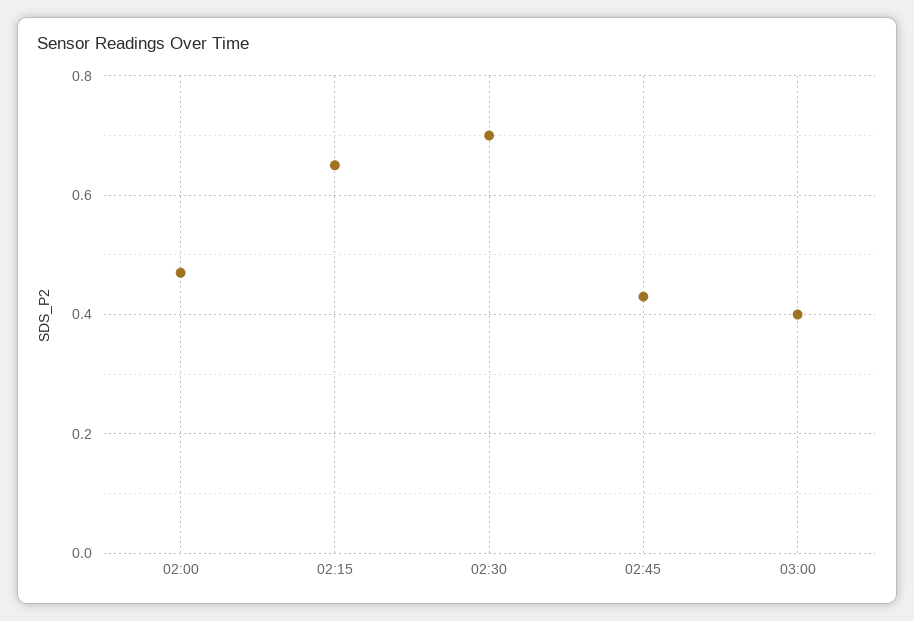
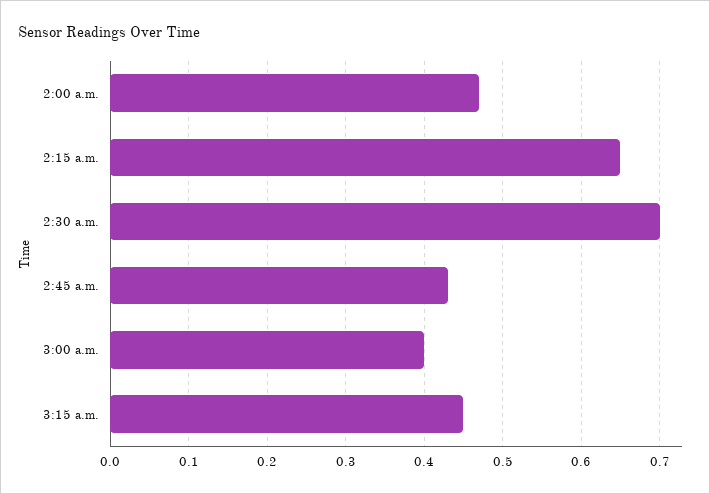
3:15 a.m.: none -> 0.45

